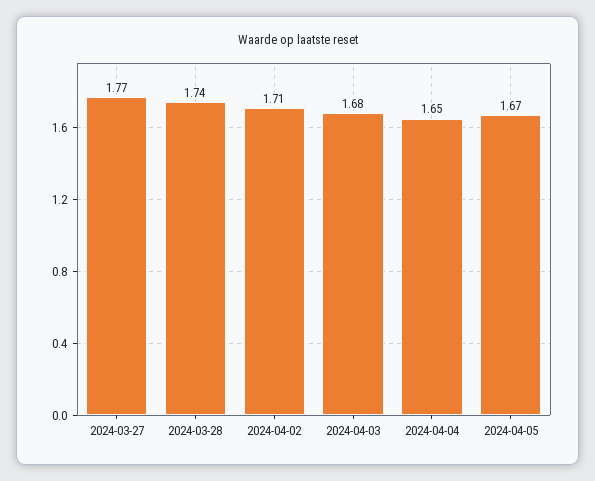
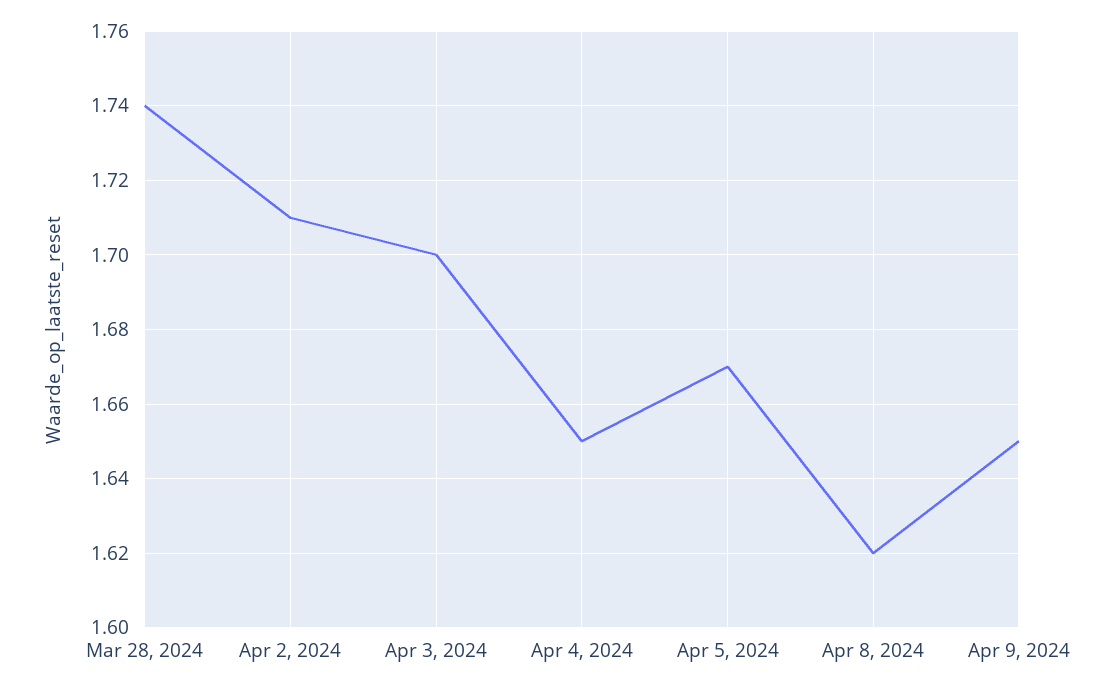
2024-03-27: 1.77 -> none
2024-04-03: 1.68 -> 1.7
Apr 8, 2024: none -> 1.62
Apr 9, 2024: none -> 1.65

